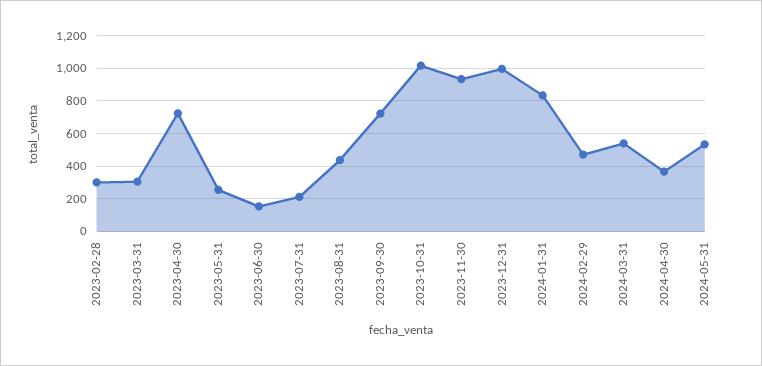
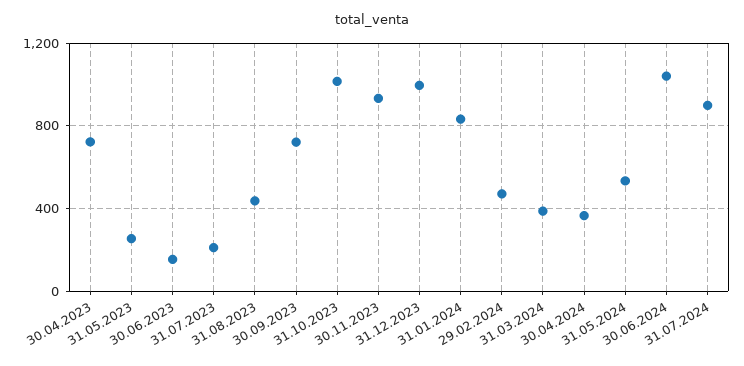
2023-02-28: 300 -> none
2023-03-31: 300 -> none
2024-03-31: 550 -> 400
30.06.2024: none -> 1050
31.07.2024: none -> 900

